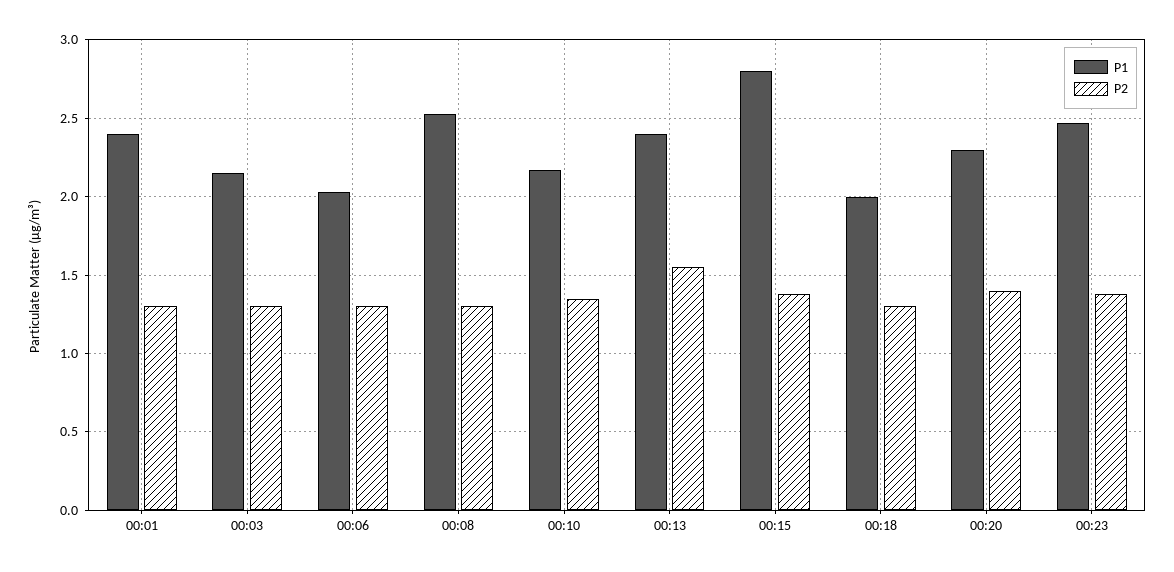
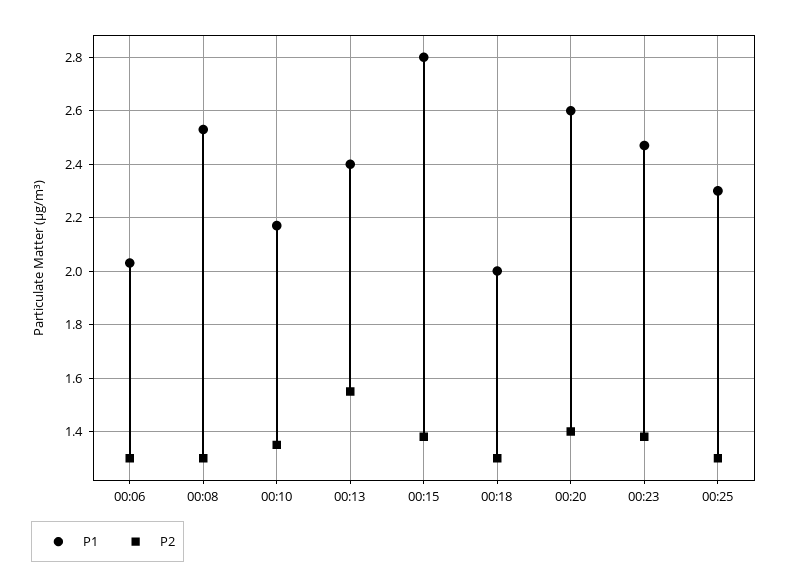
P1, 00:01: 2.4 -> none
P2, 00:01: 1.3 -> none
P1, 00:03: 2.15 -> none
P2, 00:03: 1.3 -> none
P1, 00:20: 2.3 -> 2.6
P1, 00:25: none -> 2.3
P2, 00:25: none -> 1.3

